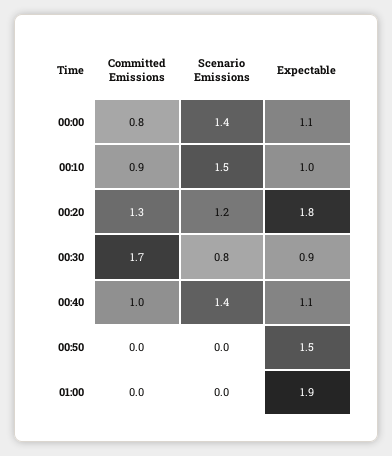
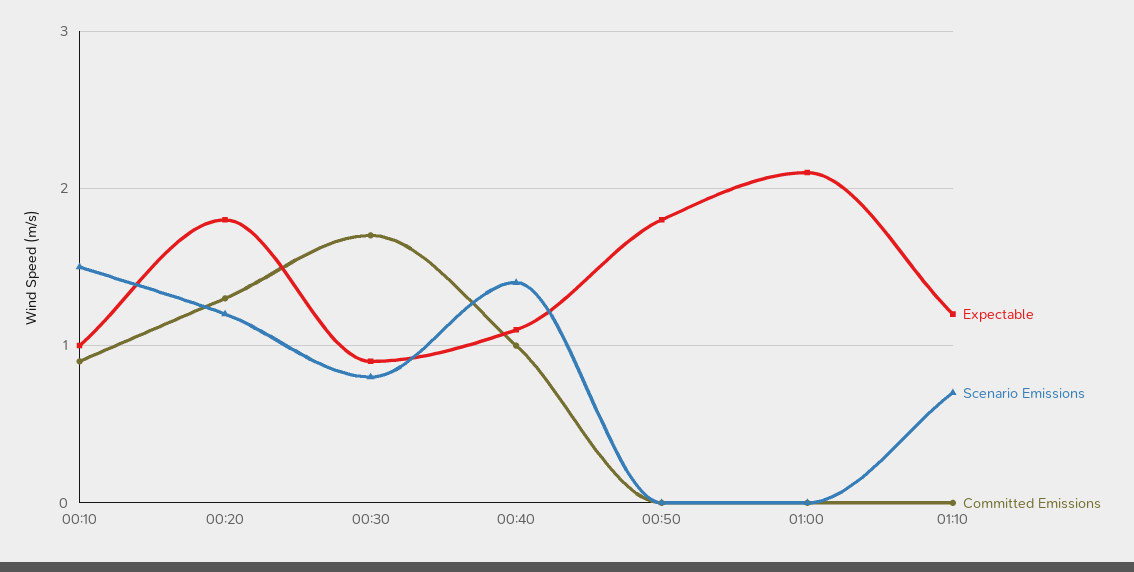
Committed Emissions, 00:00: 0.8 -> none
Scenario Emissions, 00:00: 1.4 -> none
Expectable, 00:00: 1.1 -> none
Expectable, 00:50: 1.5 -> 1.8
Expectable, 01:00: 1.9 -> 2.1
Expectable, 01:10: none -> 1.2
Scenario Emissions, 01:10: none -> 0.7
Committed Emissions, 01:10: none -> 0

